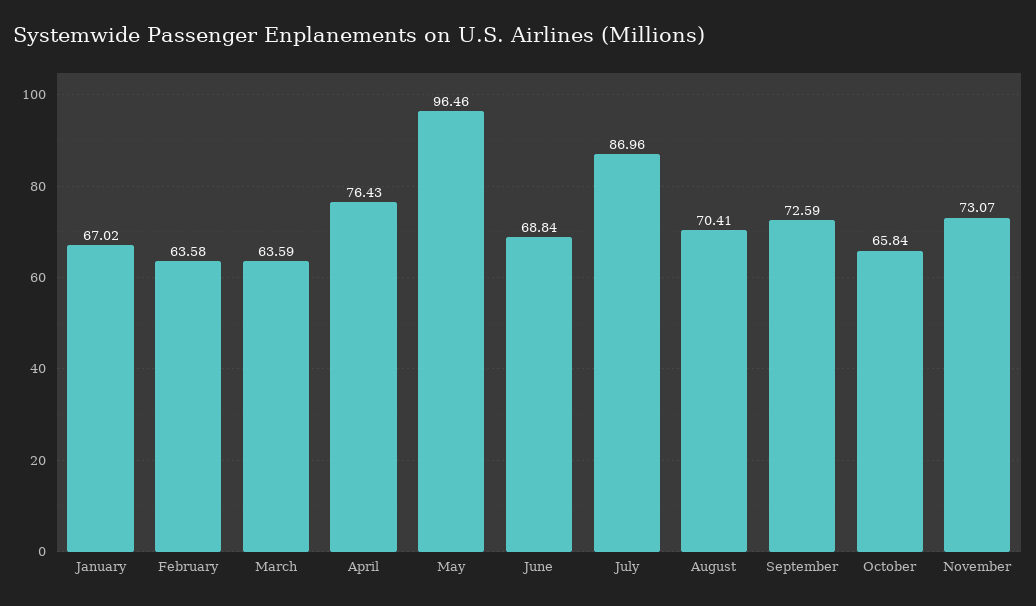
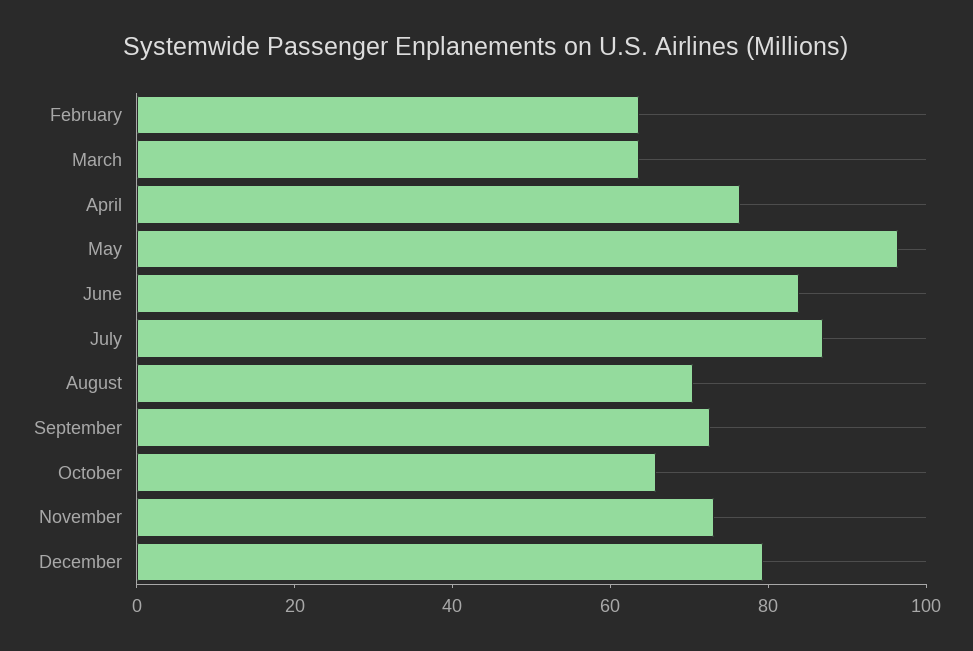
January: 67.02 -> none
June: 68.84 -> 85
December: none -> 80

